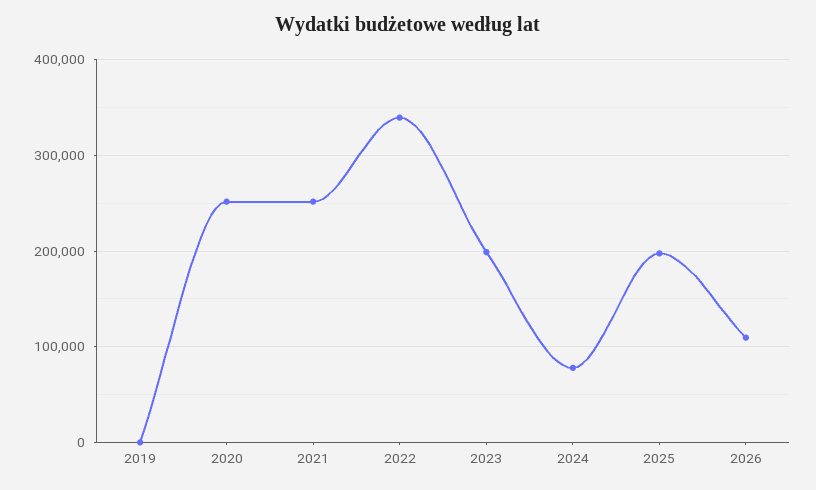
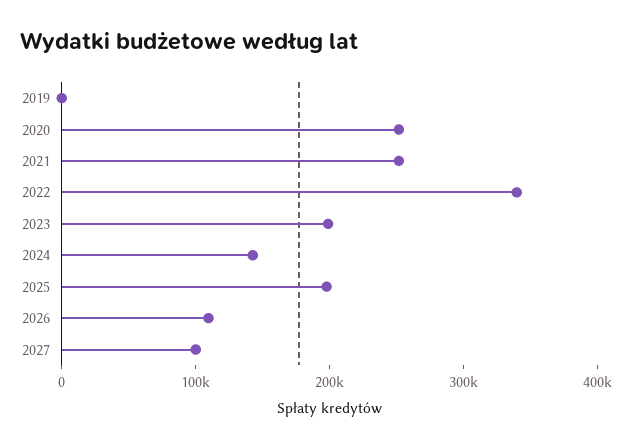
2024: 80000 -> 140000
2027: none -> 100000

